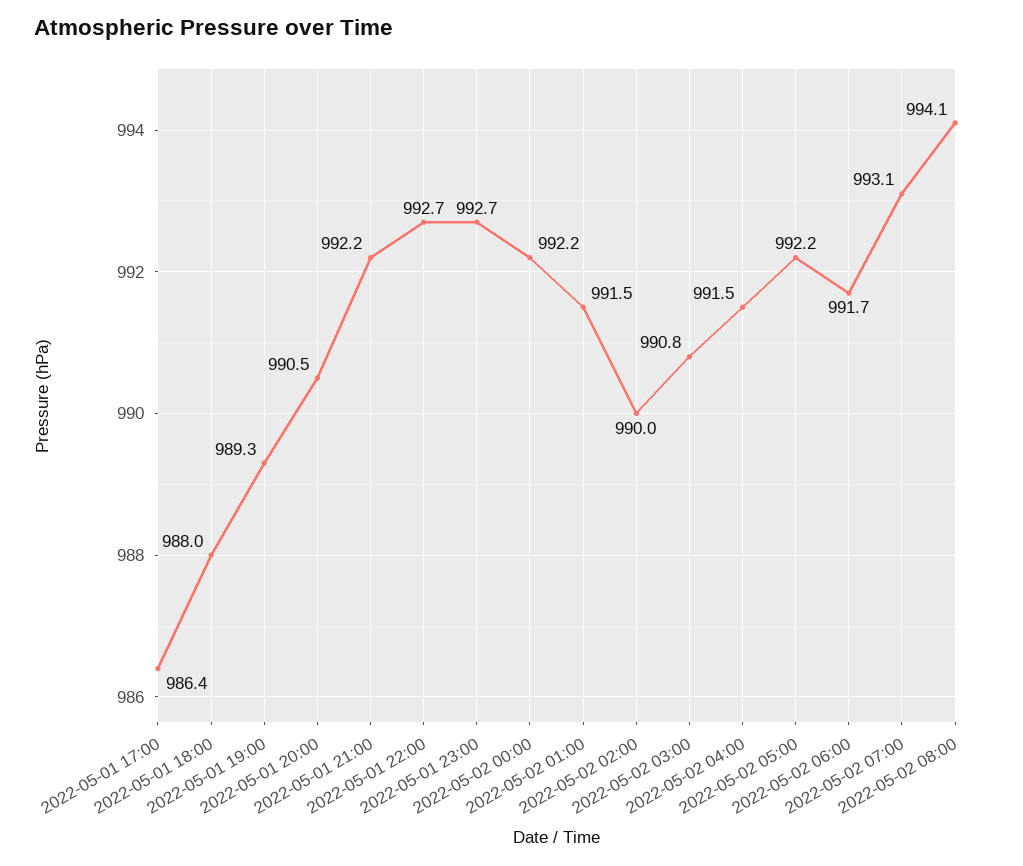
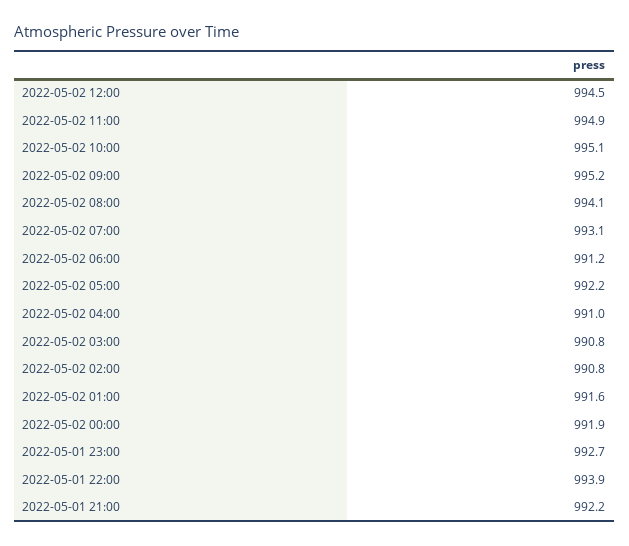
2022-05-01 17:00: 986.4 -> none
2022-05-01 18:00: 988 -> none
2022-05-01 19:00: 989.3 -> none
2022-05-01 20:00: 990.5 -> none
2022-05-01 22:00: 992.7 -> 993.9
2022-05-02 00:00: 992.2 -> 991.9
2022-05-02 01:00: 991.5 -> 991.6
2022-05-02 02:00: 990 -> 990.8
2022-05-02 04:00: 991.5 -> 991
2022-05-02 06:00: 991.7 -> 991.2
2022-05-02 12:00: none -> 994.5
2022-05-02 11:00: none -> 994.9
2022-05-02 10:00: none -> 995.1
2022-05-02 09:00: none -> 995.2

